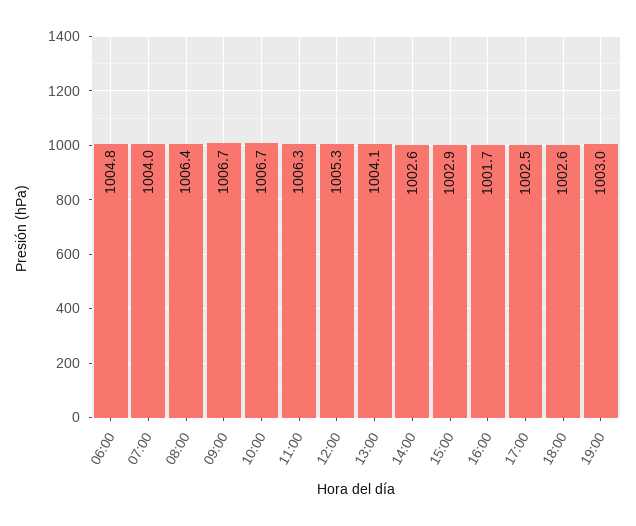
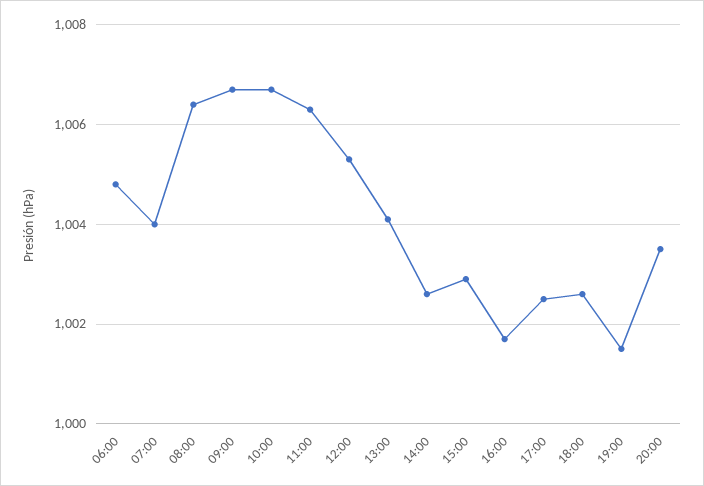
19:00: 1003 -> 1001.5
20:00: none -> 1003.5

